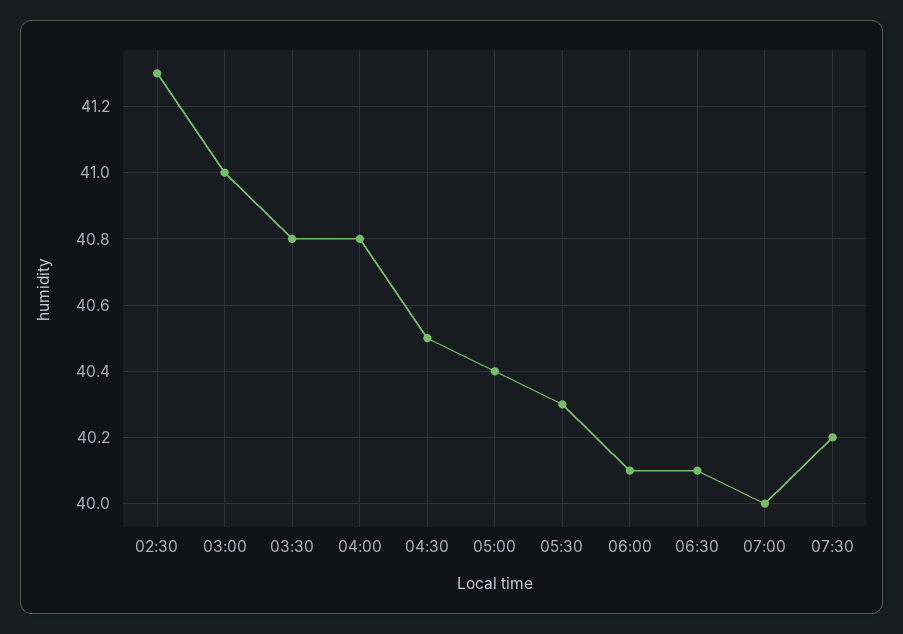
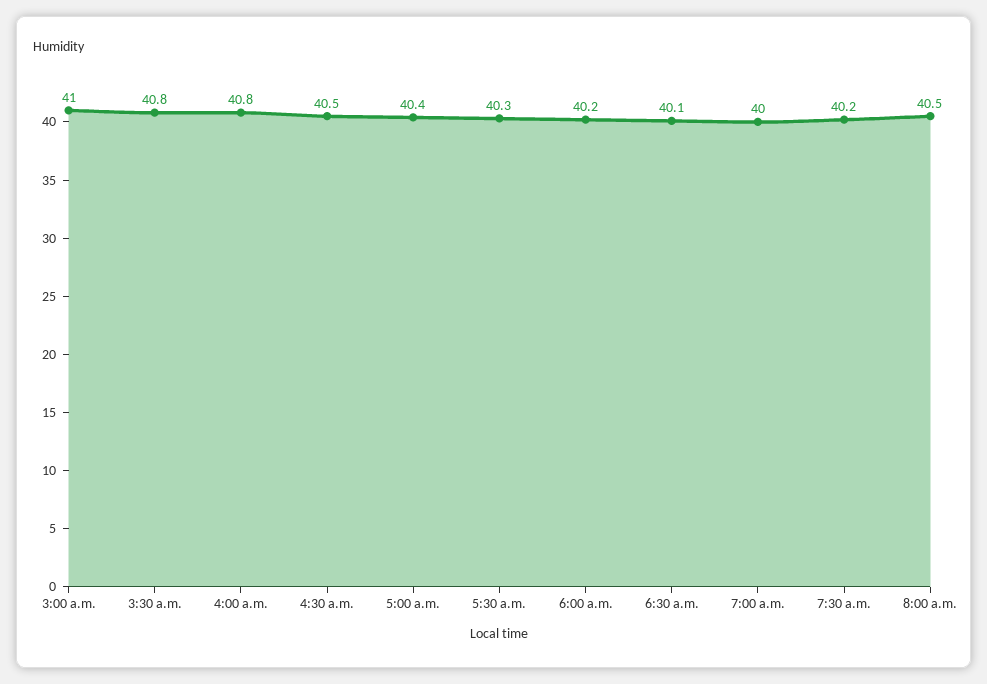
02:30: 41.3 -> none
06:00: 40.1 -> 40.2
8:00 a.m.: none -> 40.5

